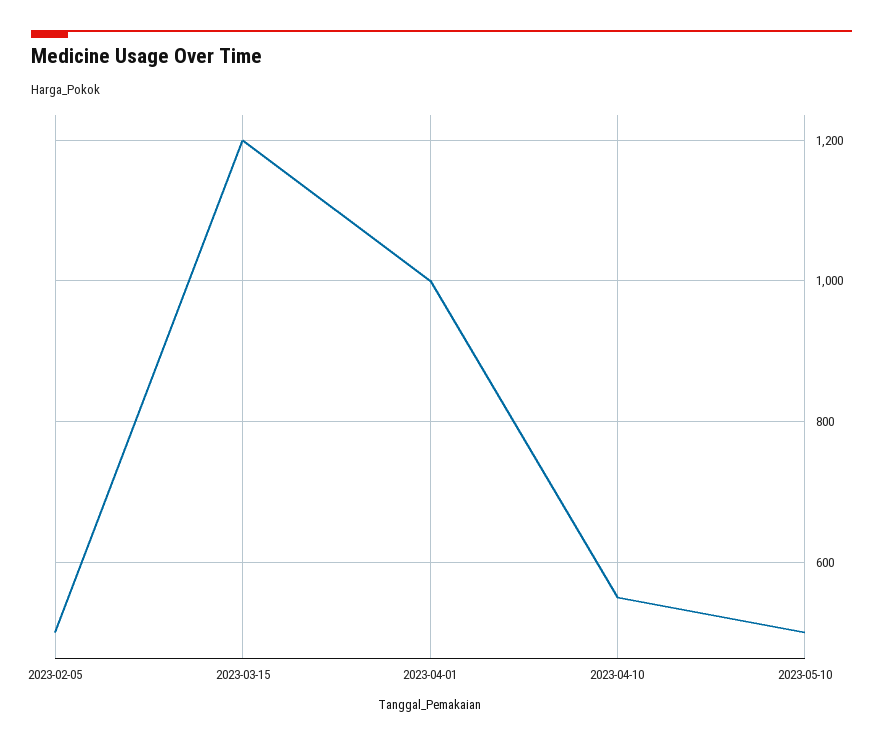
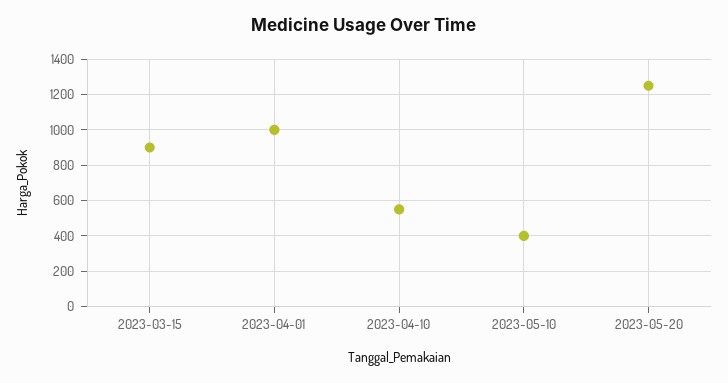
2023-02-05: 500 -> none
2023-03-15: 1200 -> 900
2023-05-10: 500 -> 400
2023-05-20: none -> 1250

